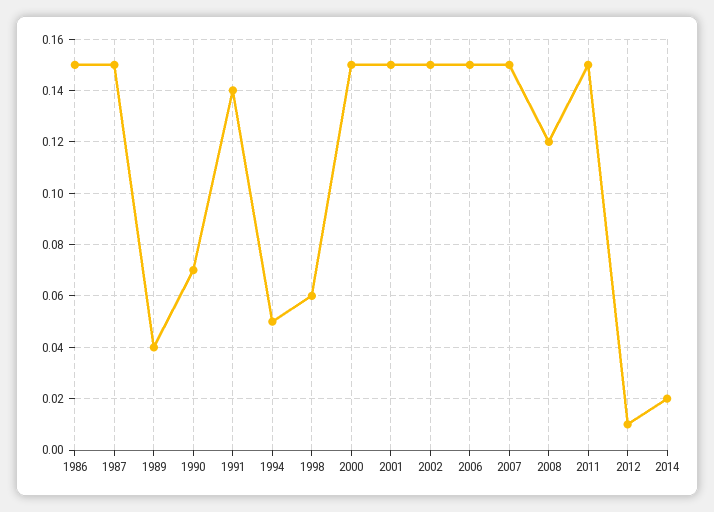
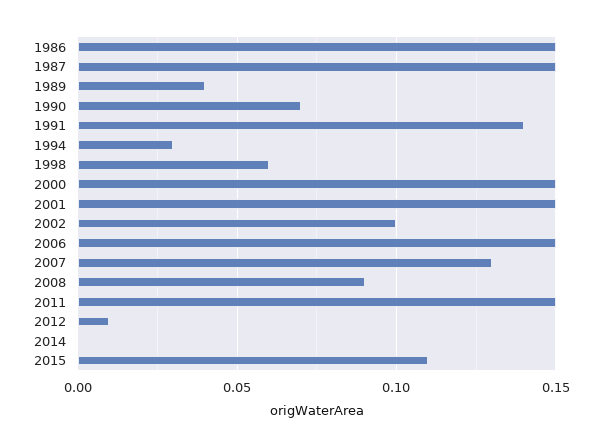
1994: 0.05 -> 0.03
2002: 0.15 -> 0.1
2007: 0.15 -> 0.13
2008: 0.12 -> 0.09
2014: 0.02 -> 0
2015: none -> 0.11

